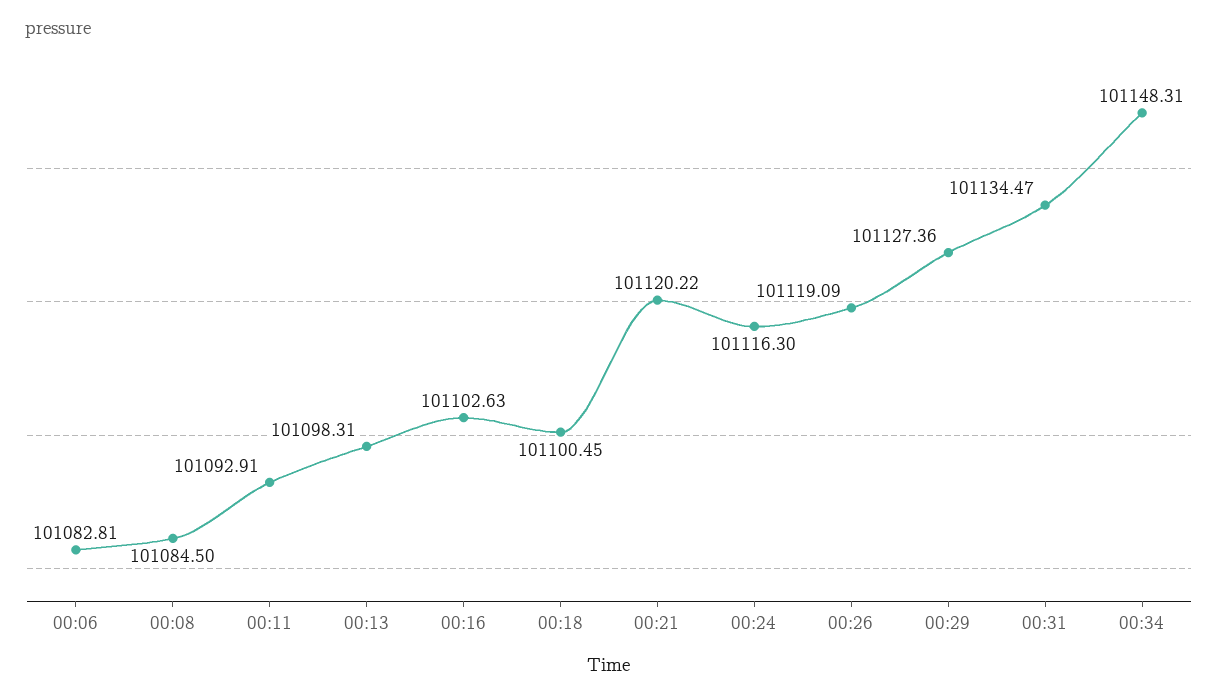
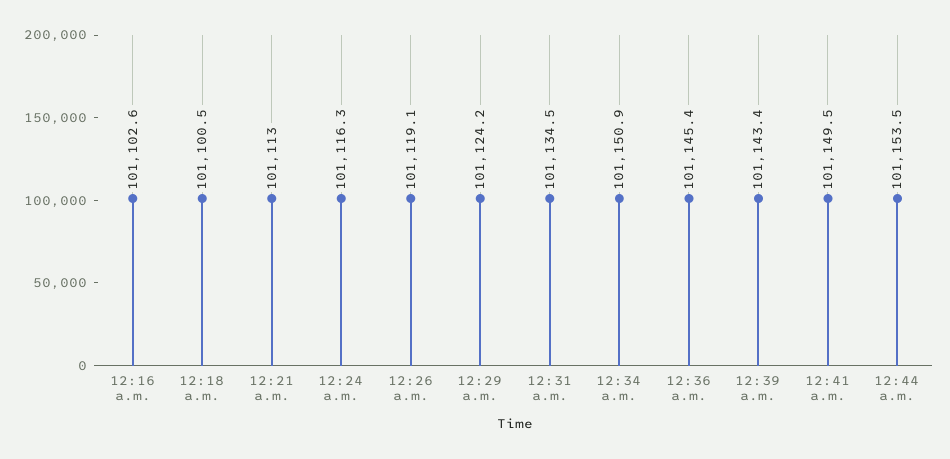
00:06: 101082.81 -> none
00:08: 101084.5 -> none
00:11: 101092.91 -> none
00:13: 101098.31 -> none
00:21: 101120.22 -> 101113
00:29: 101127.36 -> 101124.2
00:34: 101148.31 -> 101150.9
12:36 a.m.: none -> 101145.4
12:39 a.m.: none -> 101143.4
12:41 a.m.: none -> 101149.5
12:44 a.m.: none -> 101153.5

